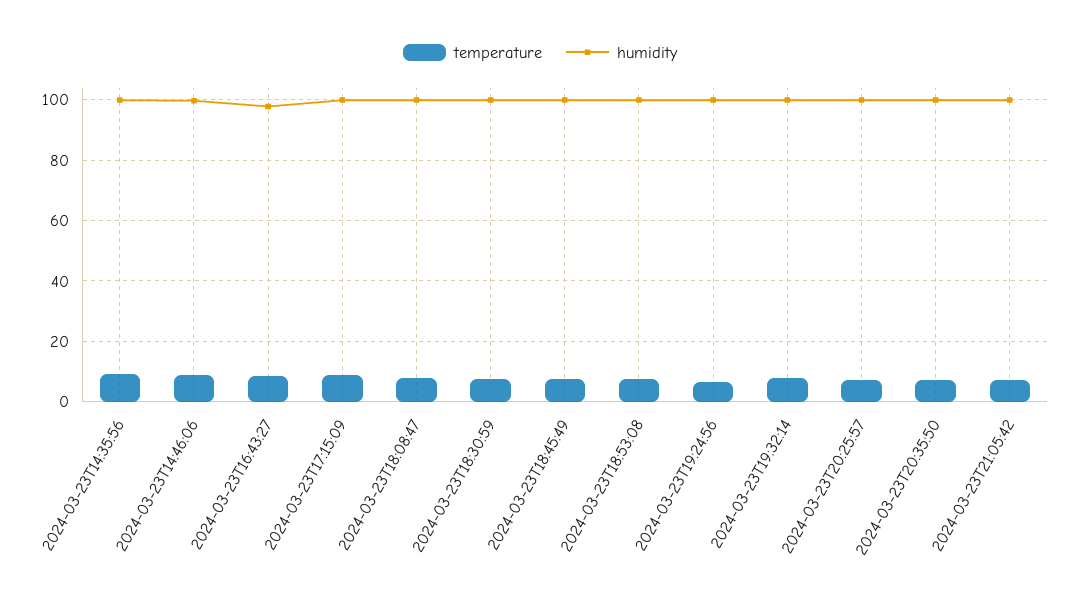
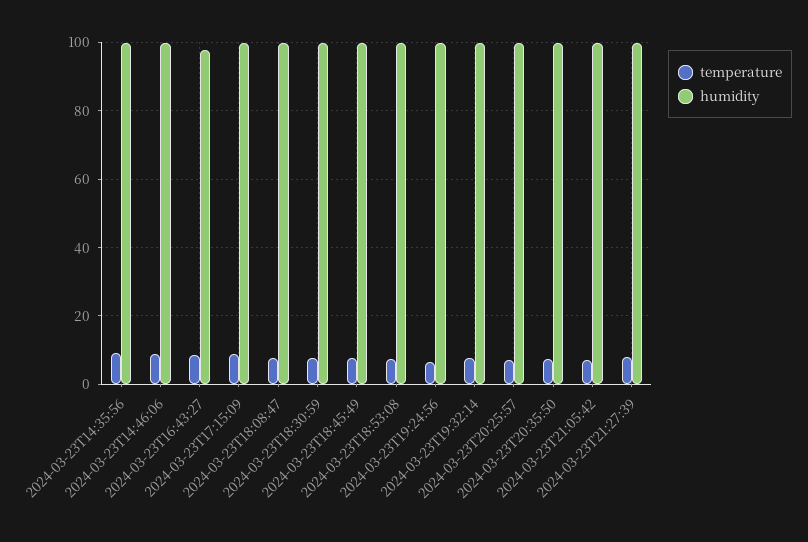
temperature, 2024-03-23T21:27:39: none -> 8
humidity, 2024-03-23T21:27:39: none -> 100

